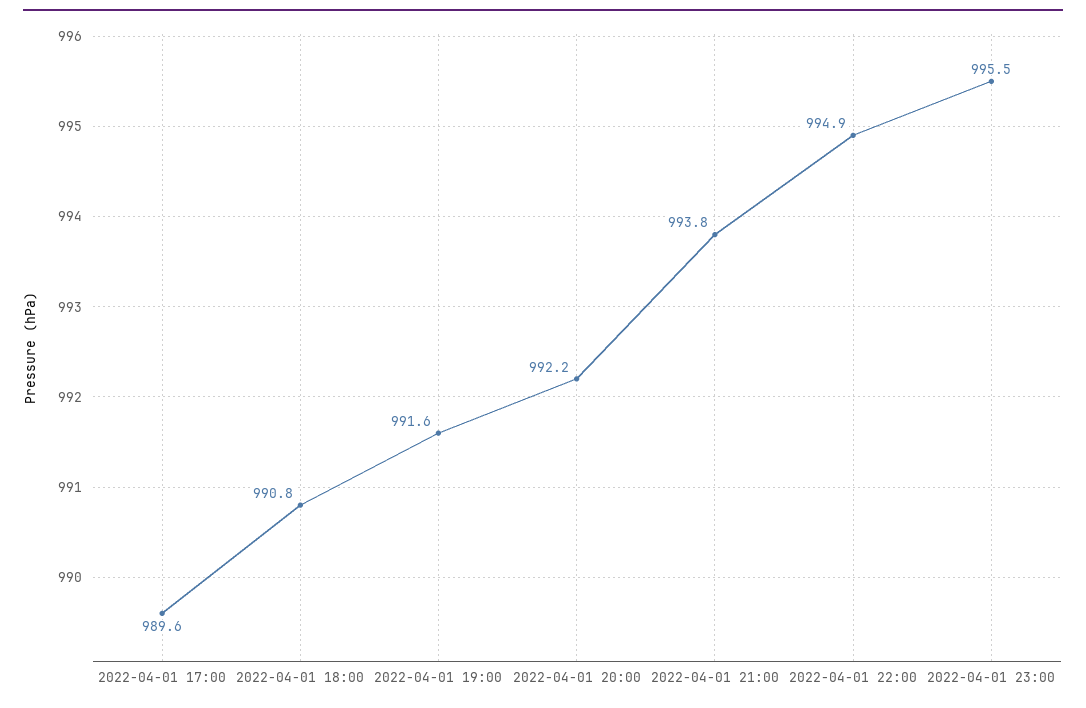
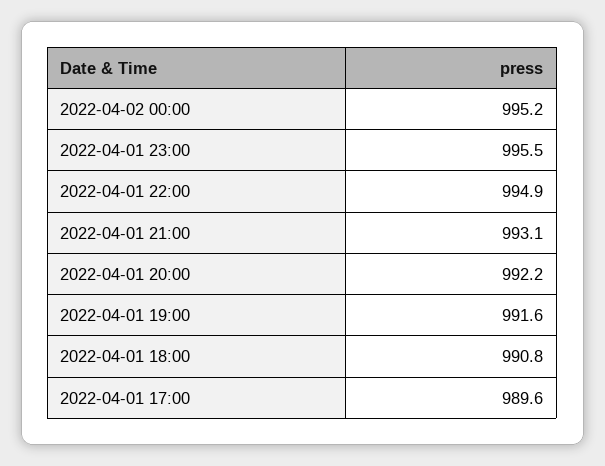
2022-04-01 21:00: 993.8 -> 993.1
2022-04-02 00:00: none -> 995.2

